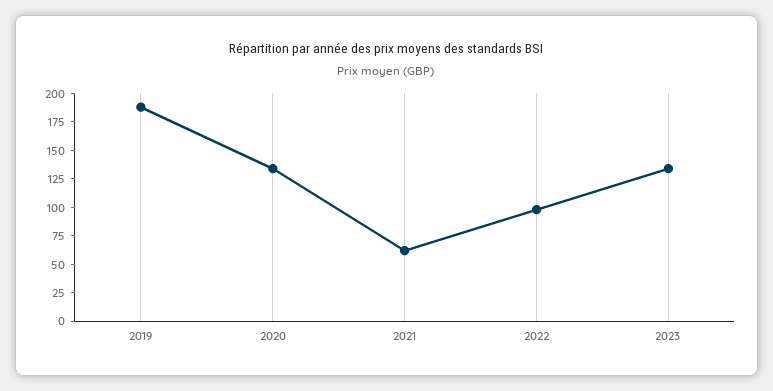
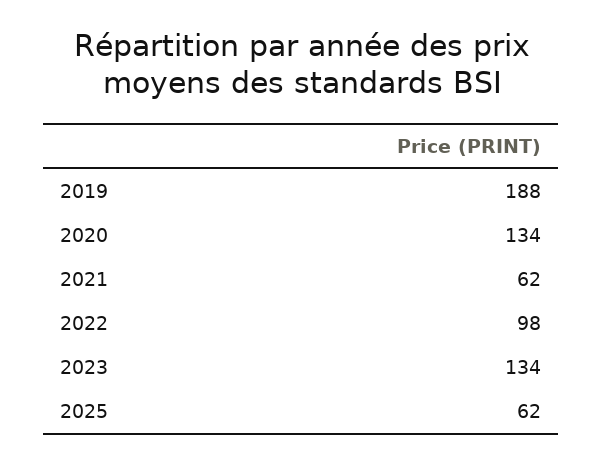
2025: none -> 62

